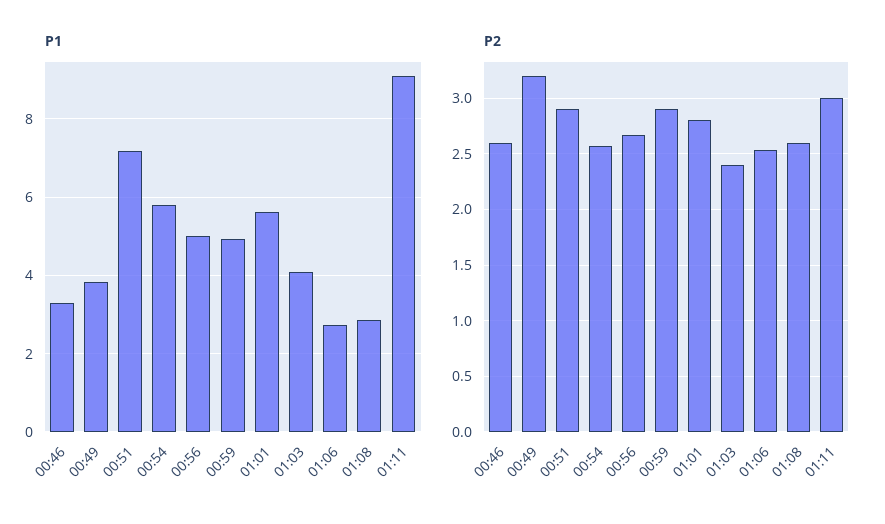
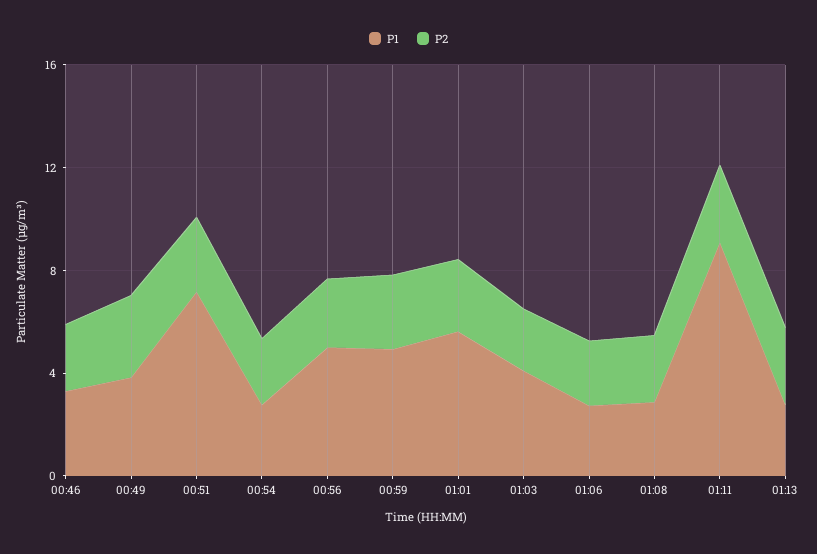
P1, 00:54: 5.8 -> 3
P1, 01:13: none -> 3
P2, 01:13: none -> 3

